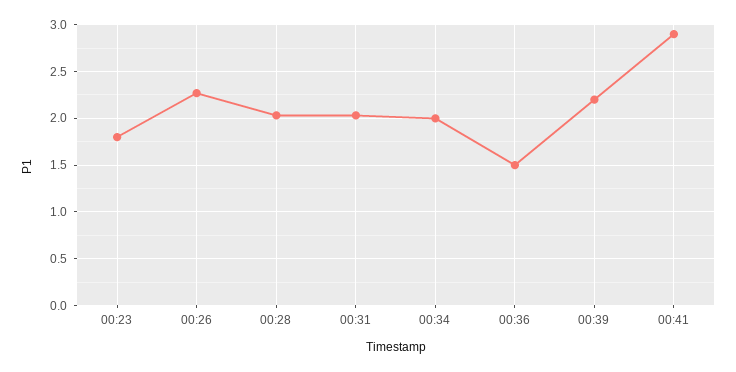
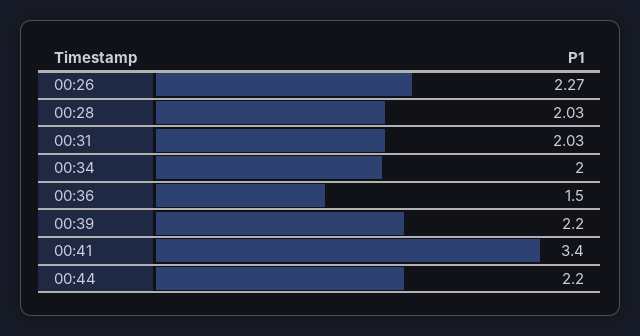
00:23: 1.8 -> none
00:41: 2.9 -> 3.4
00:44: none -> 2.2

